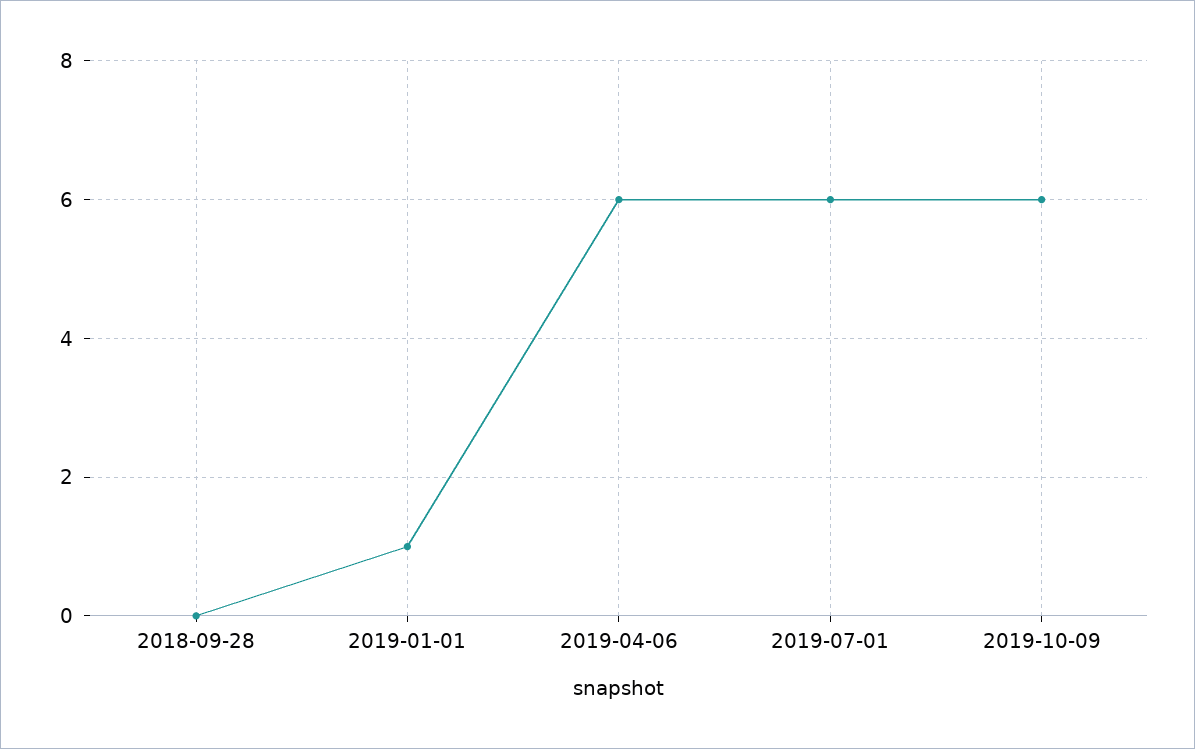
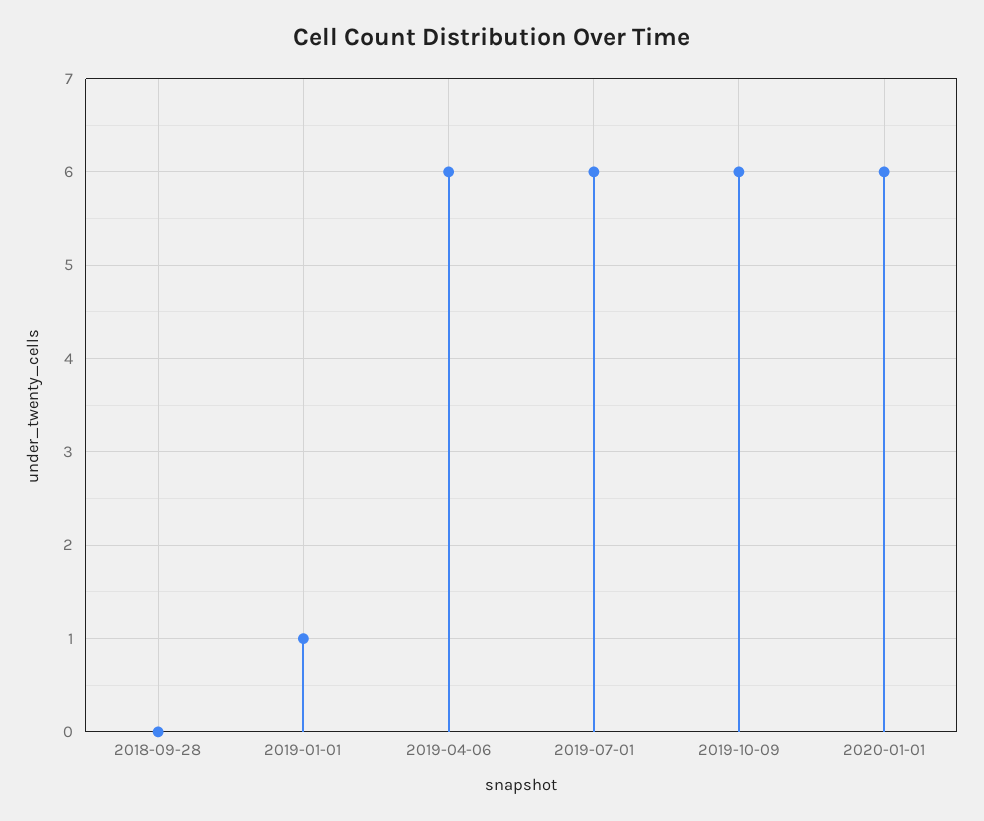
2020-01-01: none -> 6

